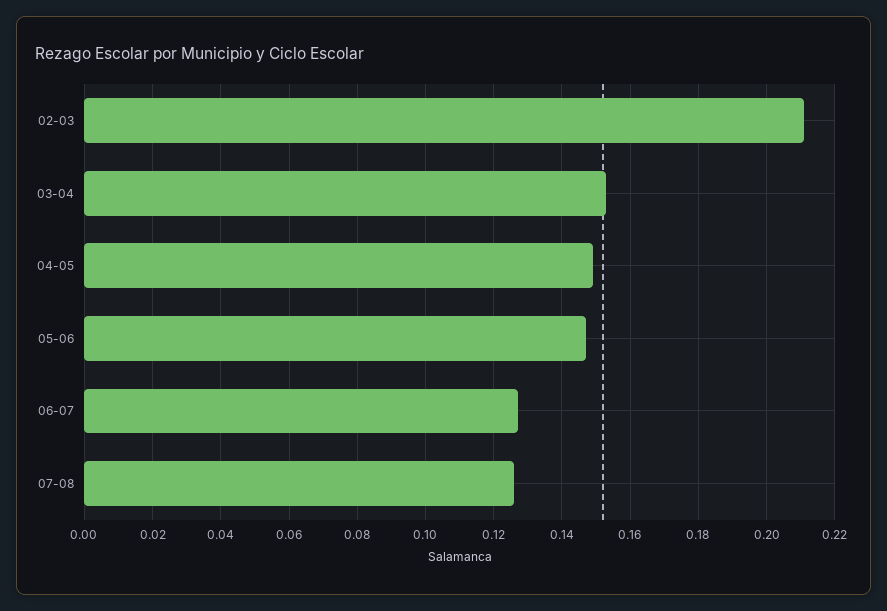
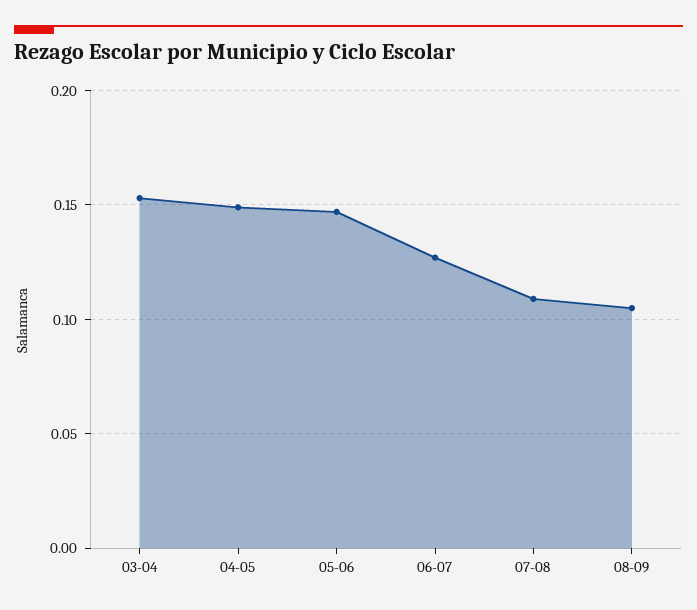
02-03: 0.21 -> none
07-08: 0.125 -> 0.11
08-09: none -> 0.105

